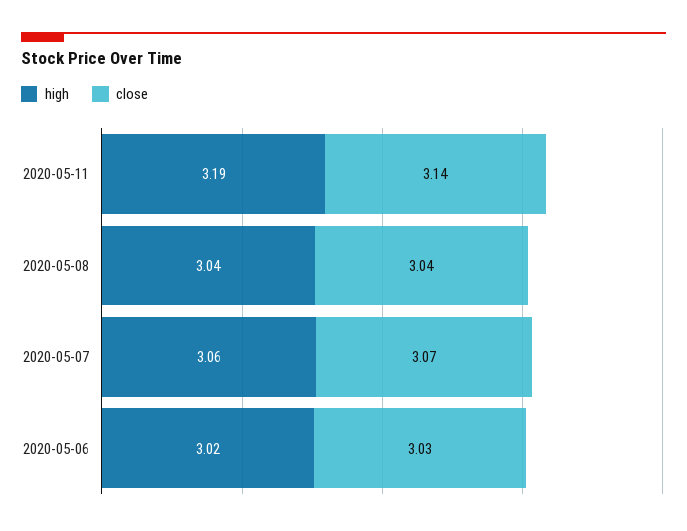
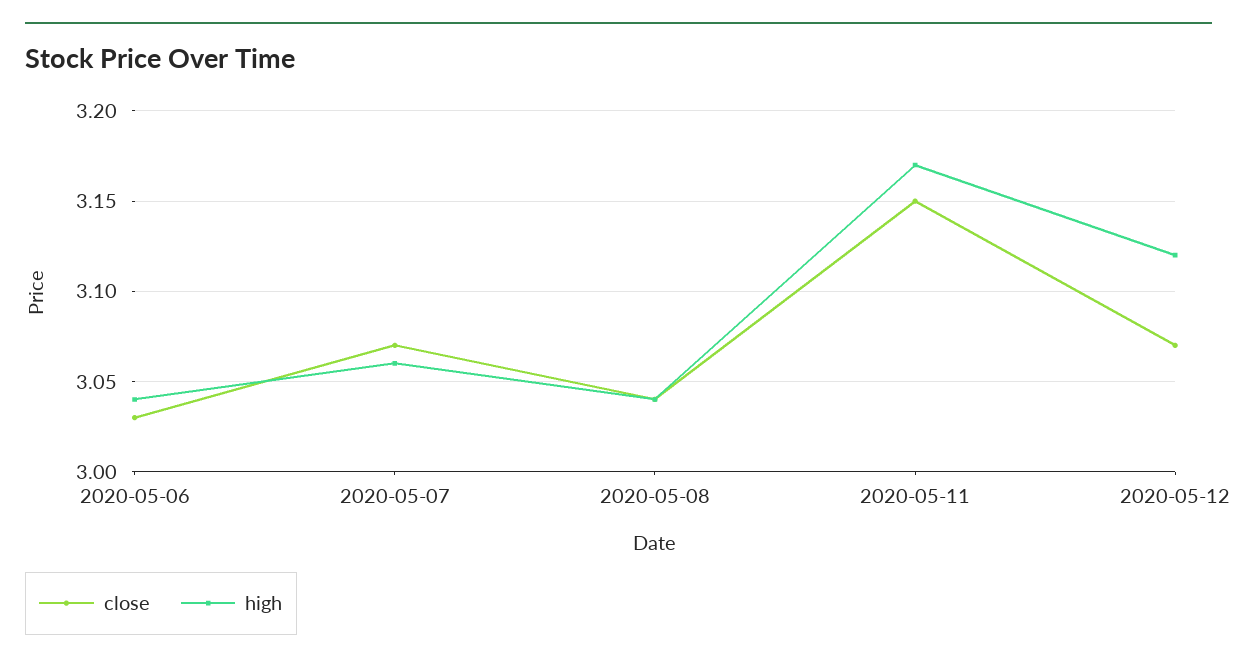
high, 2020-05-11: 3.19 -> 3.17
close, 2020-05-11: 3.14 -> 3.15
high, 2020-05-06: 3.02 -> 3.04
close, 2020-05-12: none -> 3.07
high, 2020-05-12: none -> 3.12

